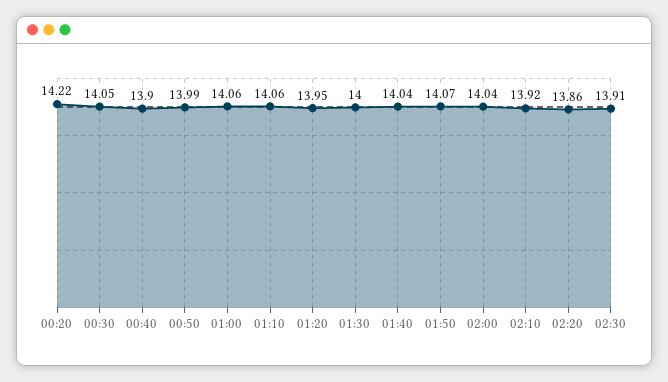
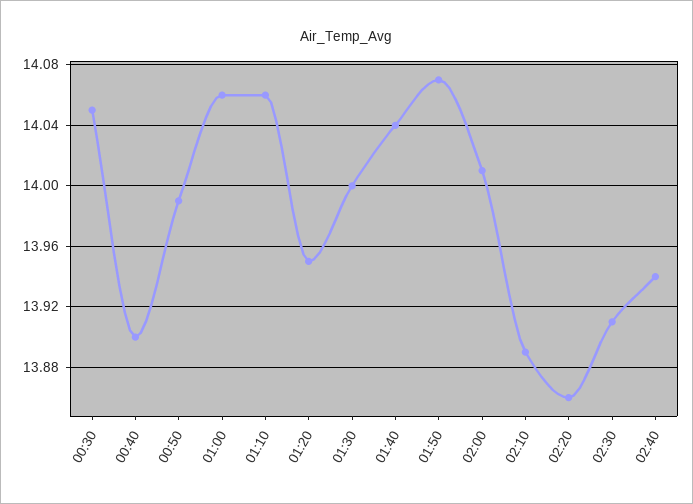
00:20: 14.22 -> none
02:00: 14.04 -> 14.01
02:10: 13.92 -> 13.89
02:40: none -> 13.94

